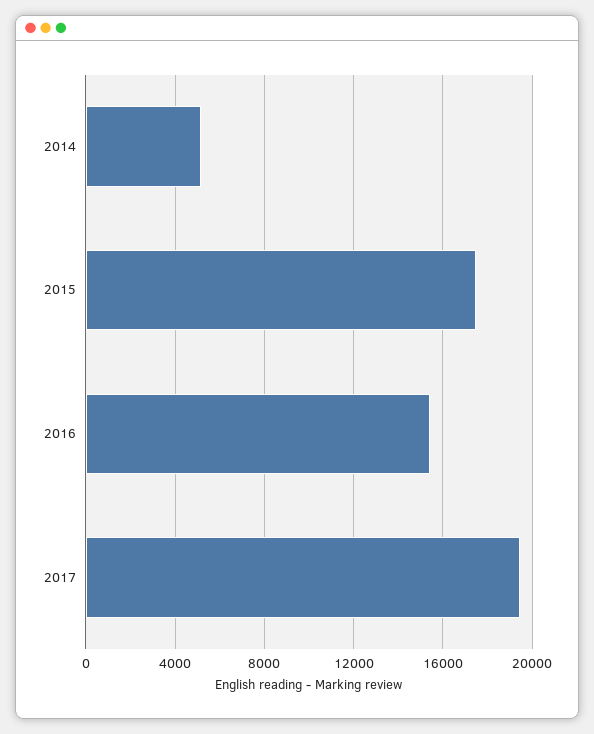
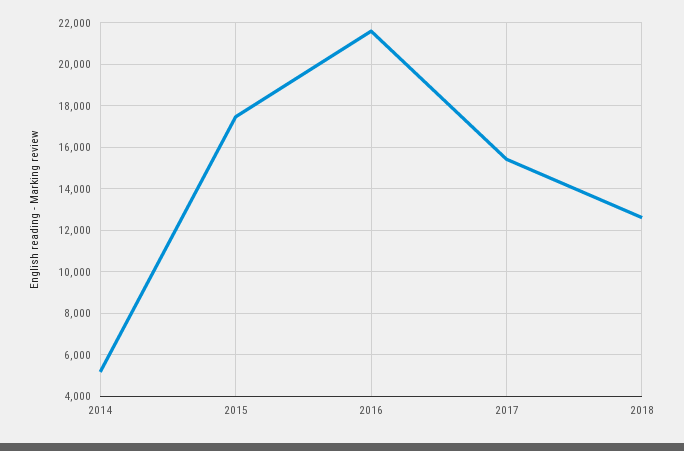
2016: 15500 -> 21500
2017: 19500 -> 15500
2018: none -> 12500

